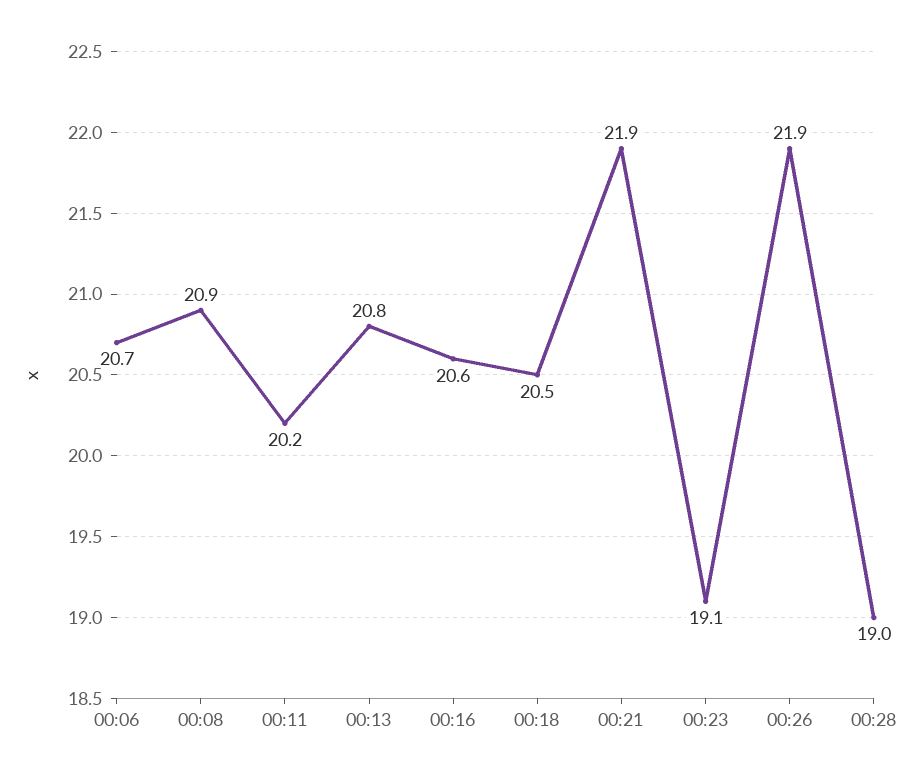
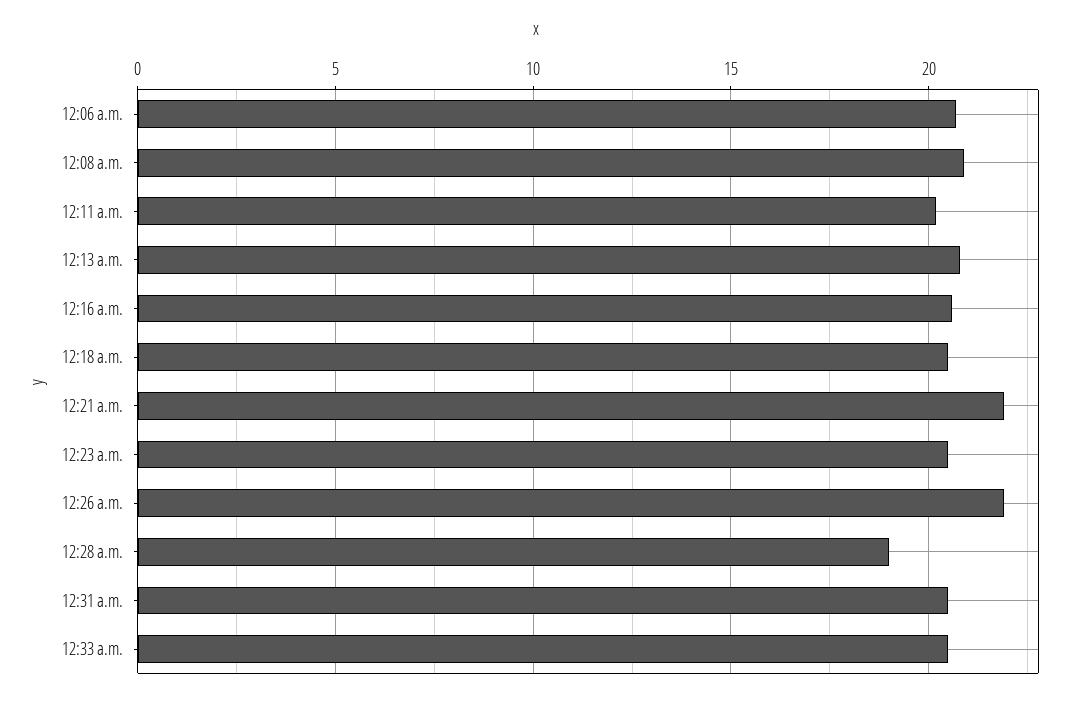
00:23: 19.1 -> 20.5
12:31 a.m.: none -> 20.5
12:33 a.m.: none -> 20.5

